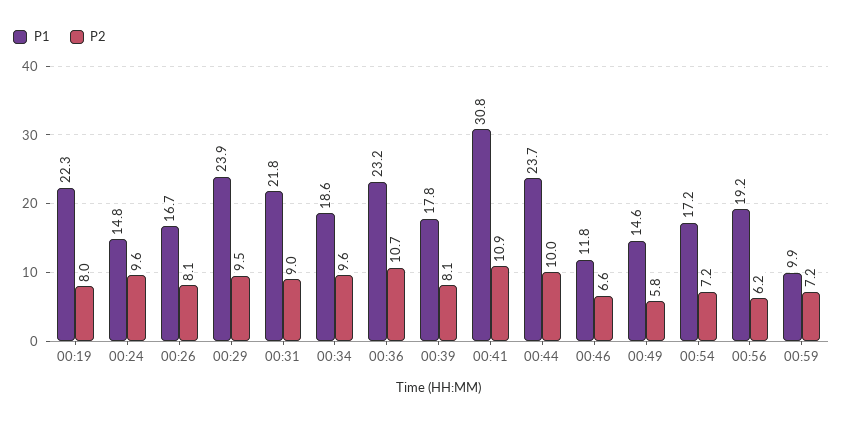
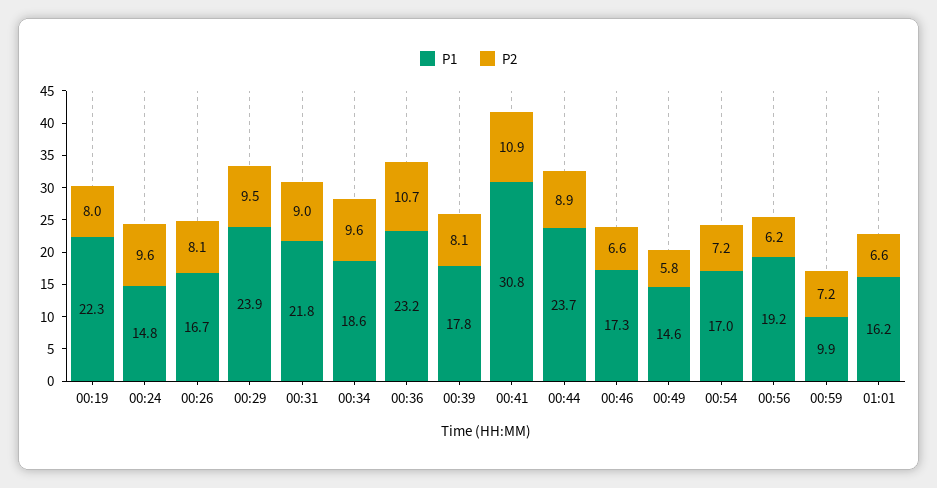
P2, 00:44: 10 -> 8.9
P1, 00:46: 11.8 -> 17.3
P1, 00:54: 17.2 -> 17
P1, 01:01: none -> 16.2
P2, 01:01: none -> 6.6

